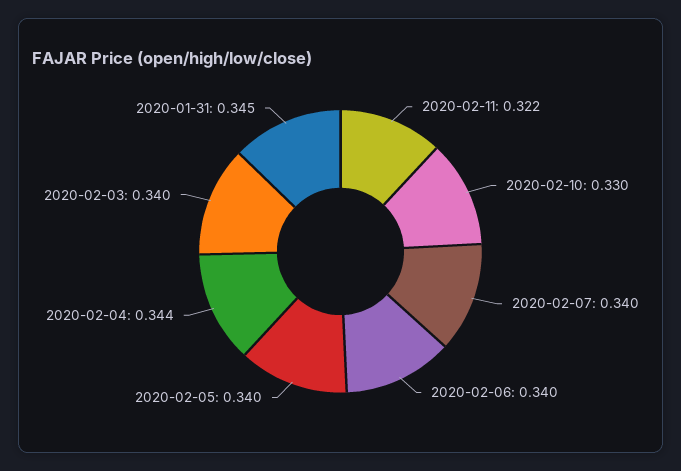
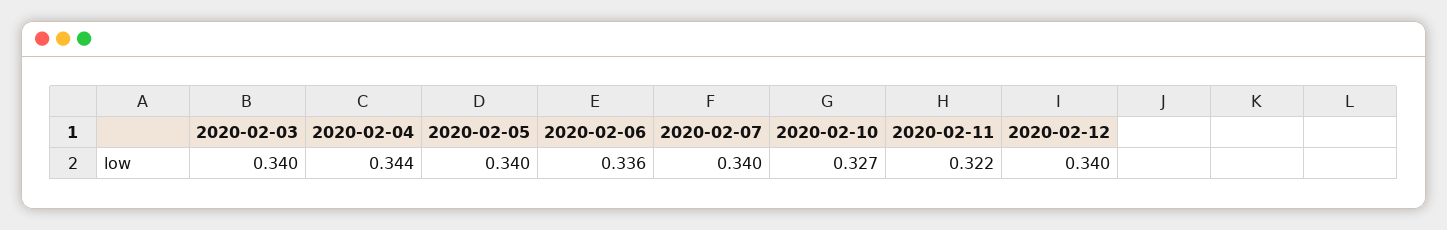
2020-02-10: 0.33 -> 0.327
2020-02-06: 0.34 -> 0.336
2020-01-31: 0.345 -> none
2020-02-12: none -> 0.34

